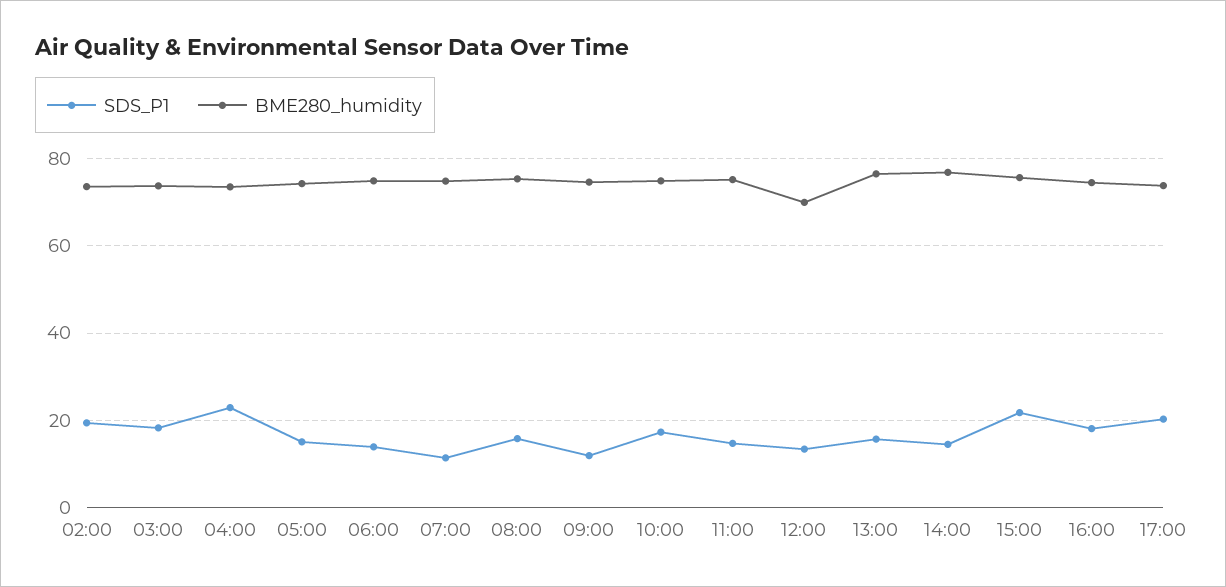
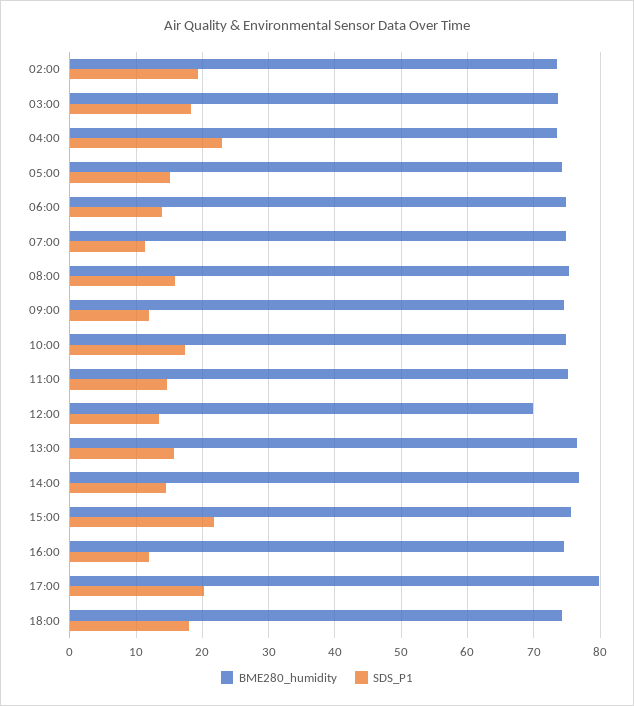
SDS_P1, 16:00: 18 -> 12
BME280_humidity, 17:00: 74 -> 80
BME280_humidity, 18:00: none -> 74
SDS_P1, 18:00: none -> 18

